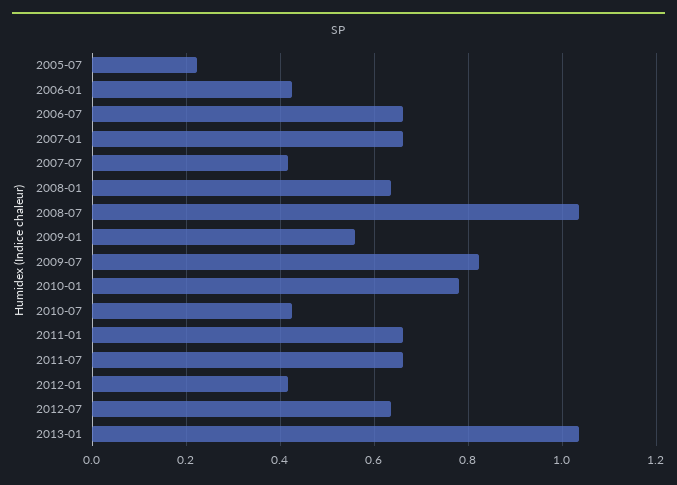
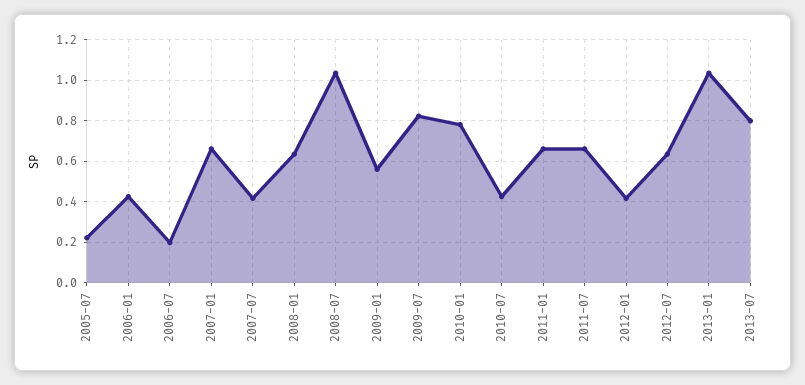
2006-07: 0.66 -> 0.2
2013-07: none -> 0.8

